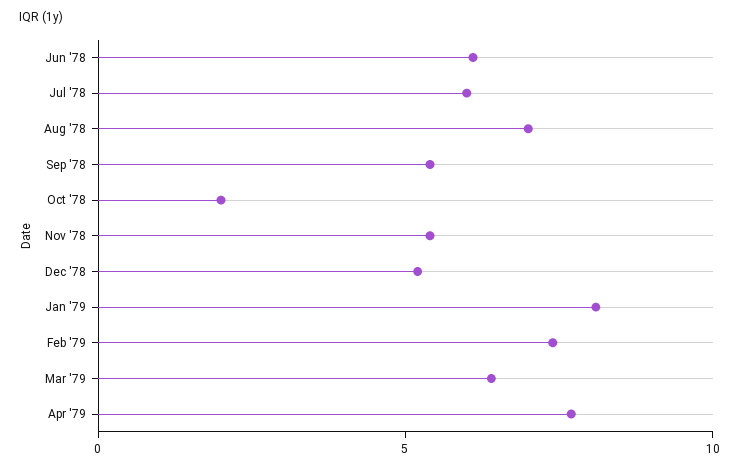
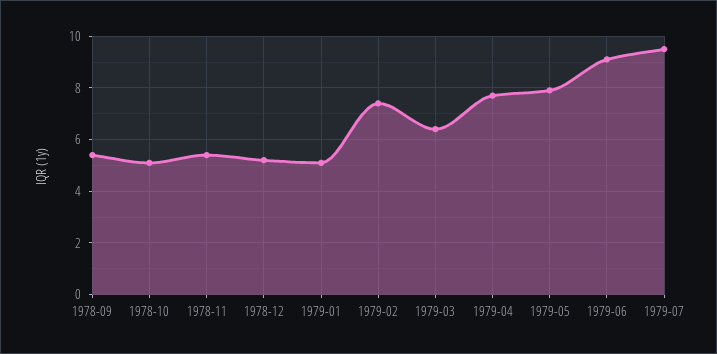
Jun '78: 6 -> none
Jul '78: 6 -> none
Aug '78: 7 -> none
Oct '78: 2 -> 5
Jan '79: 8 -> 5
1979-05: none -> 8
1979-06: none -> 9
1979-07: none -> 9.5

